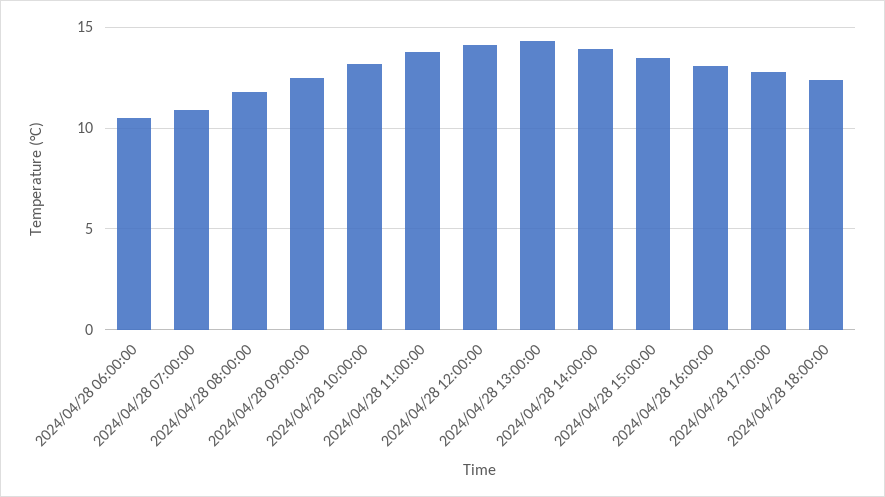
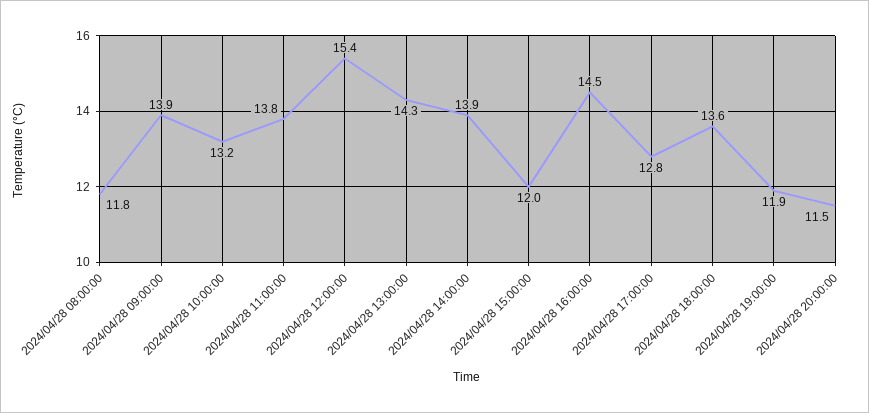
2024/04/28 06:00:00: 10.5 -> none
2024/04/28 07:00:00: 11 -> none
2024/04/28 09:00:00: 12.5 -> 13.9
2024/04/28 12:00:00: 14 -> 15.4
2024/04/28 15:00:00: 13.5 -> 12
2024/04/28 16:00:00: 13 -> 14.5
2024/04/28 18:00:00: 12.5 -> 13.6
2024/04/28 19:00:00: none -> 11.9
2024/04/28 20:00:00: none -> 11.5

